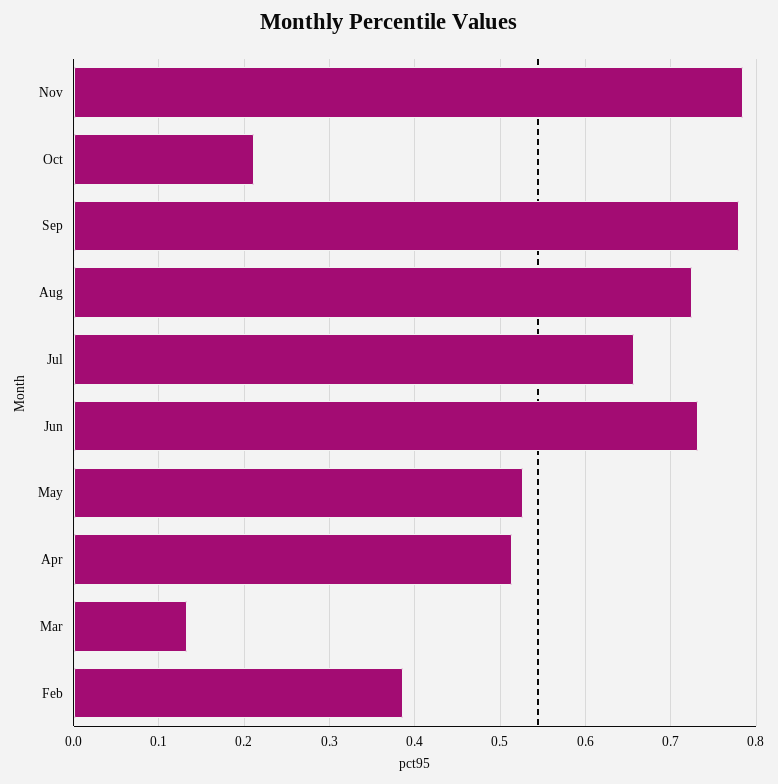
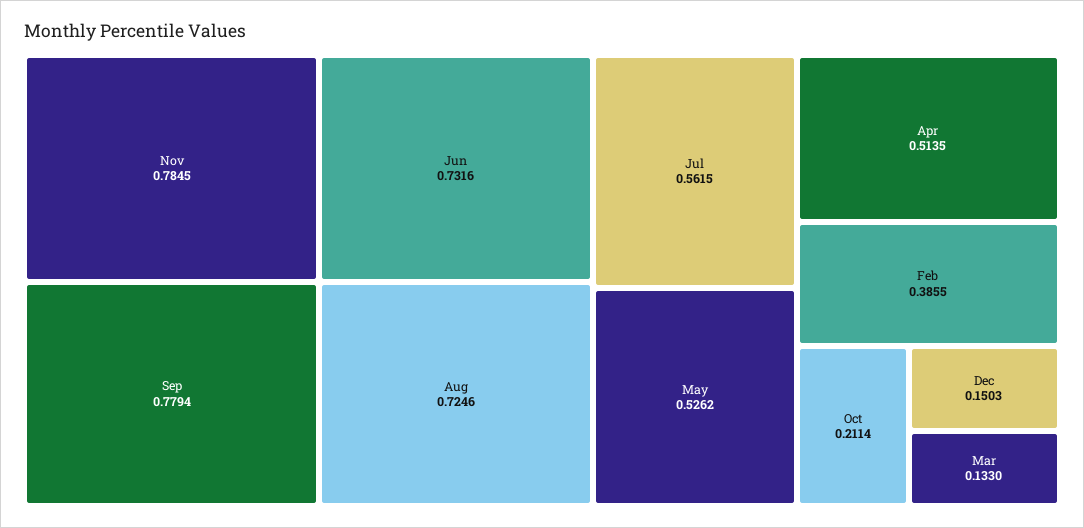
Jul: 0.66 -> 0.5615
Dec: none -> 0.1503

